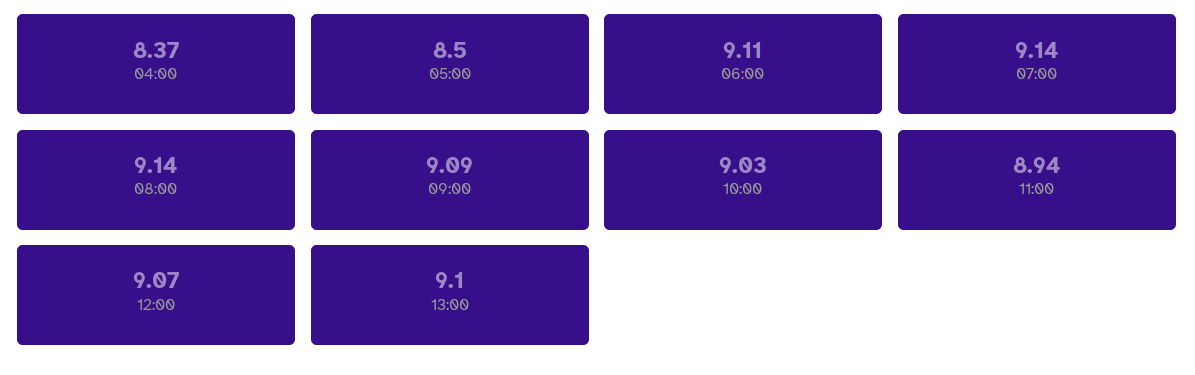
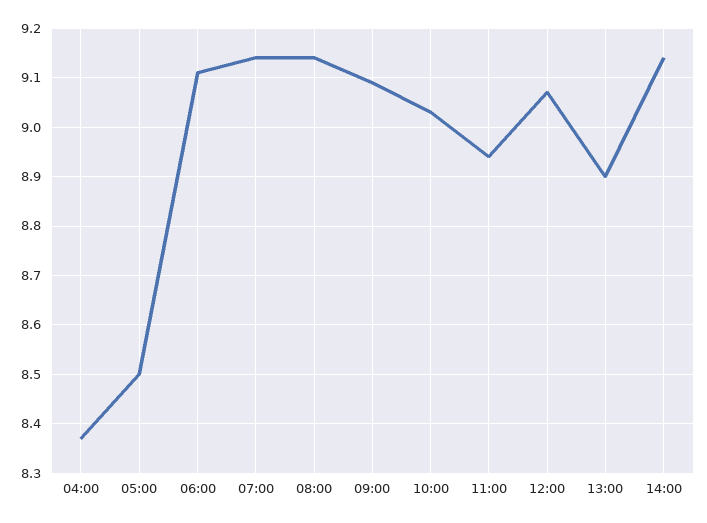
13:00: 9.1 -> 8.9
14:00: none -> 9.15

